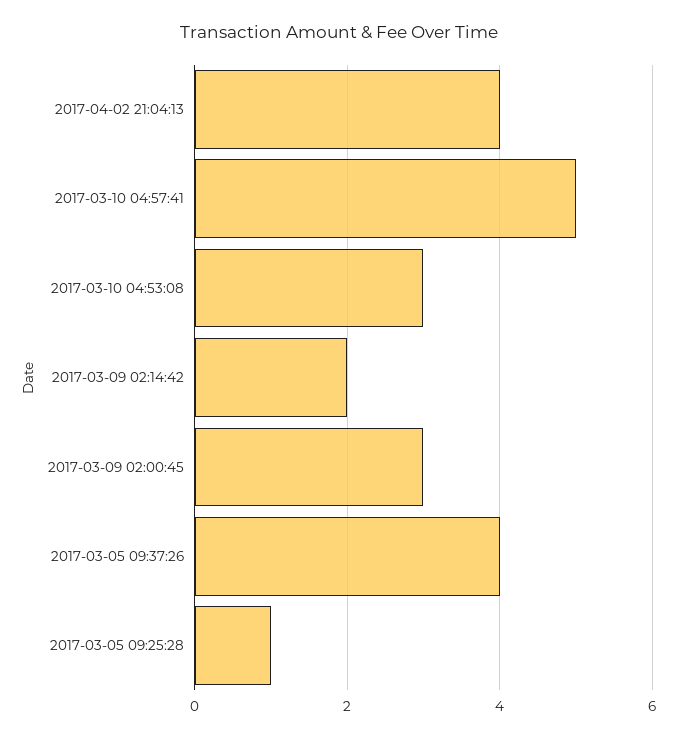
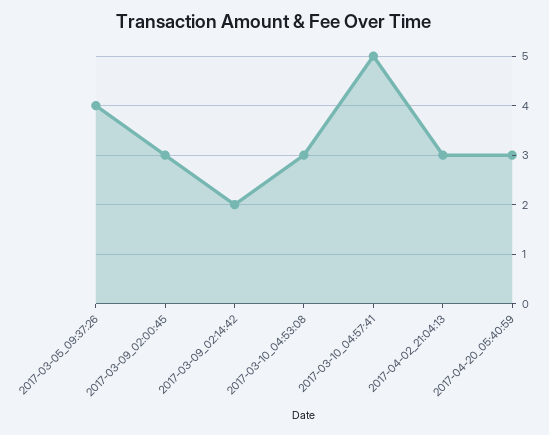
2017-04-02 21:04:13: 4 -> 3
2017-03-05 09:25:28: 1 -> none
2017-04-20_05:40:59: none -> 3

